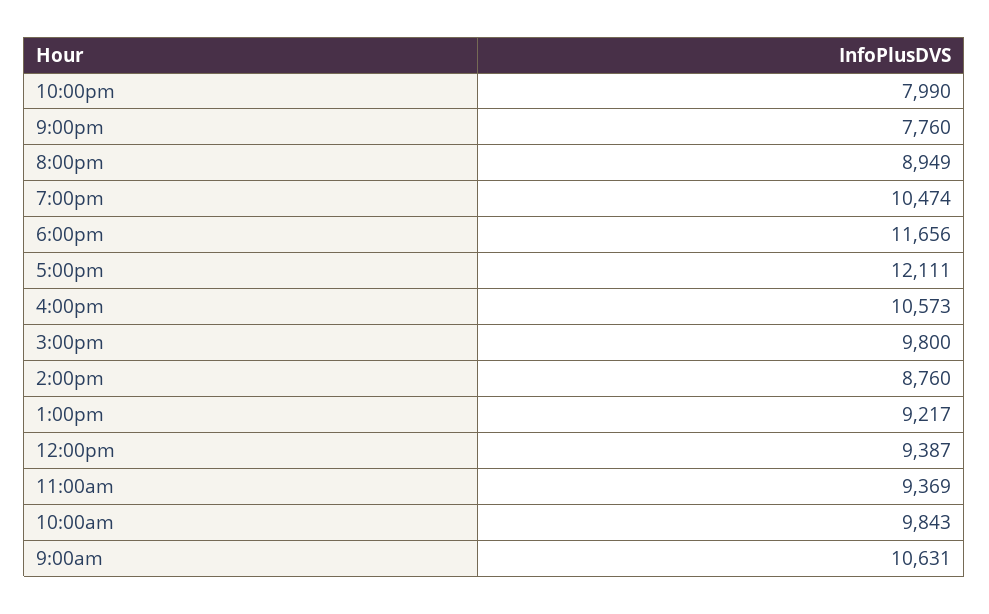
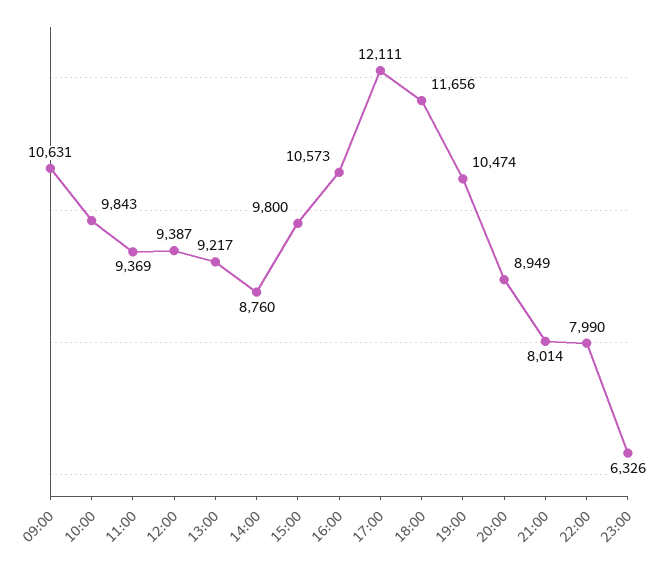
9:00pm: 7760 -> 8014
23:00: none -> 6326

